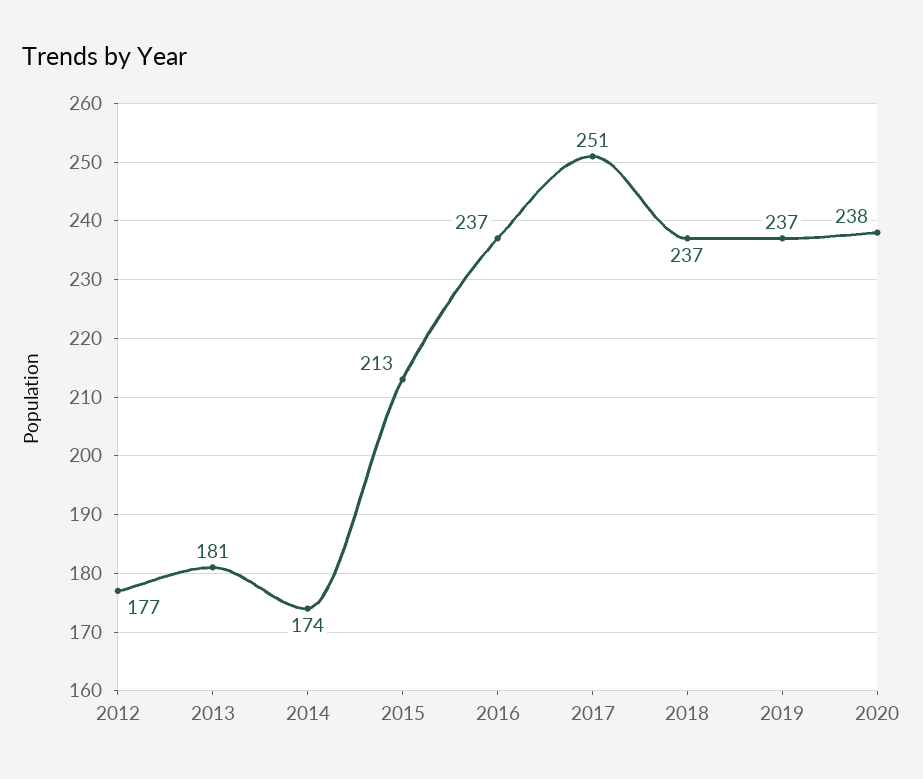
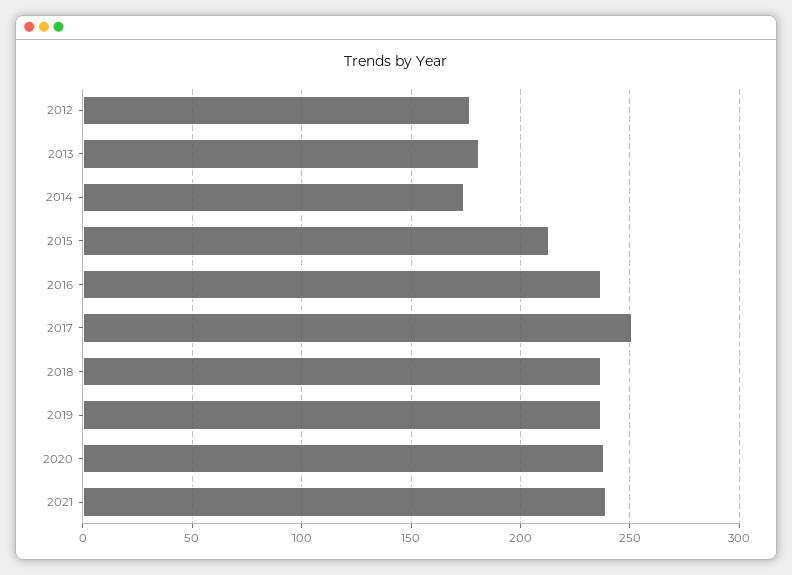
2021: none -> 240

